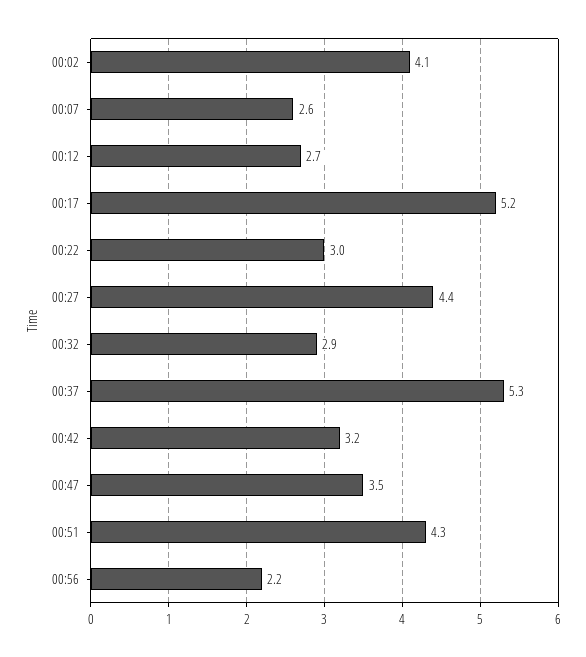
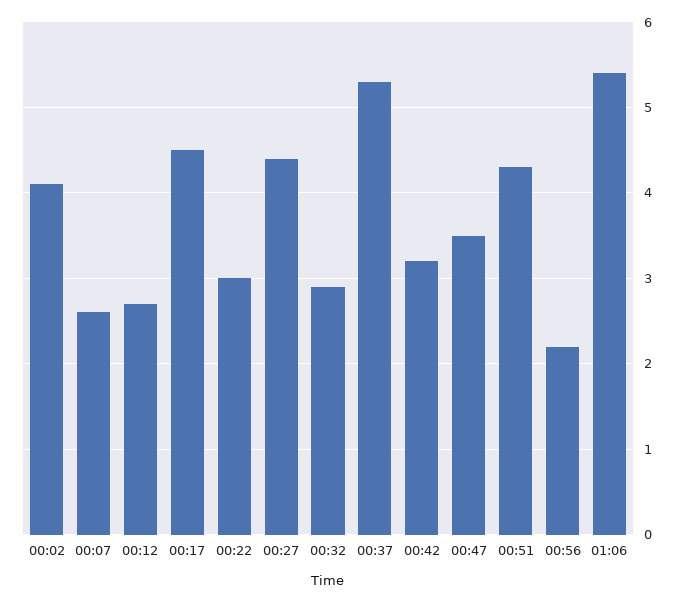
00:17: 5.2 -> 4.5
01:06: none -> 5.4

